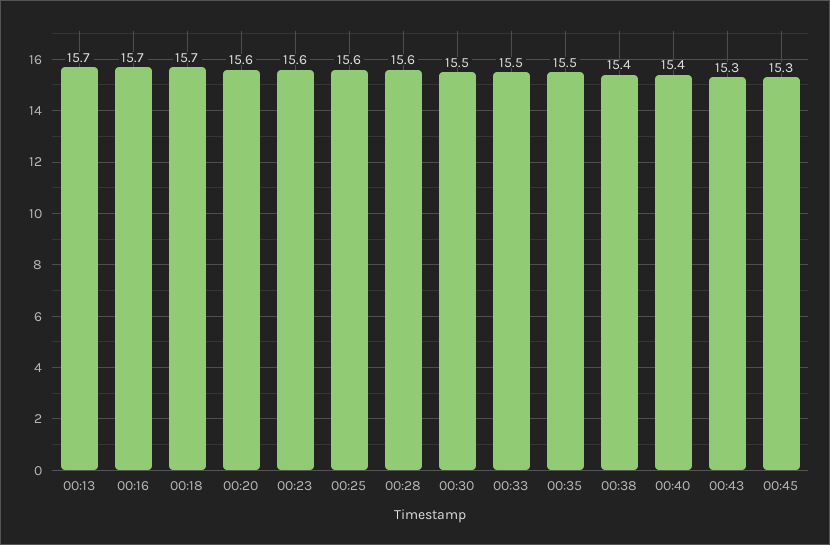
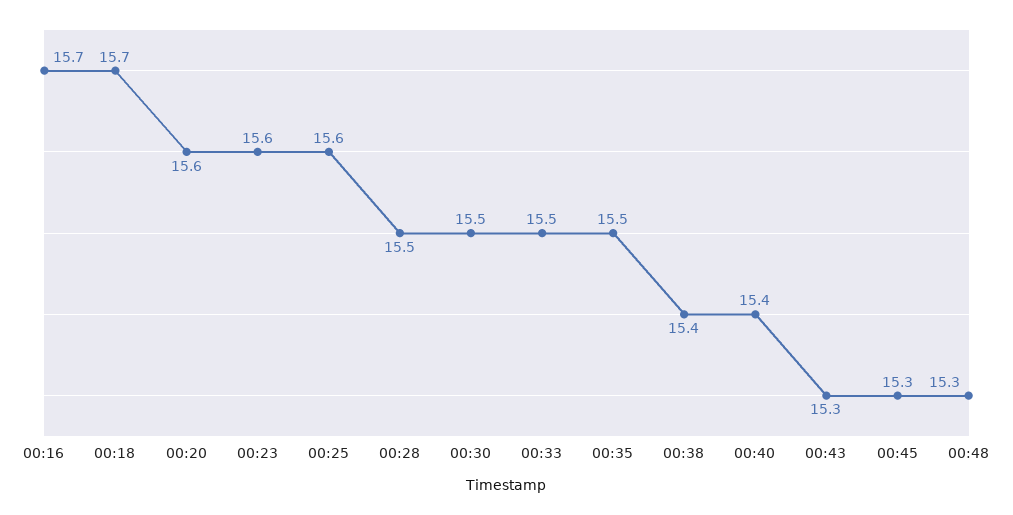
00:13: 15.7 -> none
00:28: 15.6 -> 15.5
00:48: none -> 15.3

